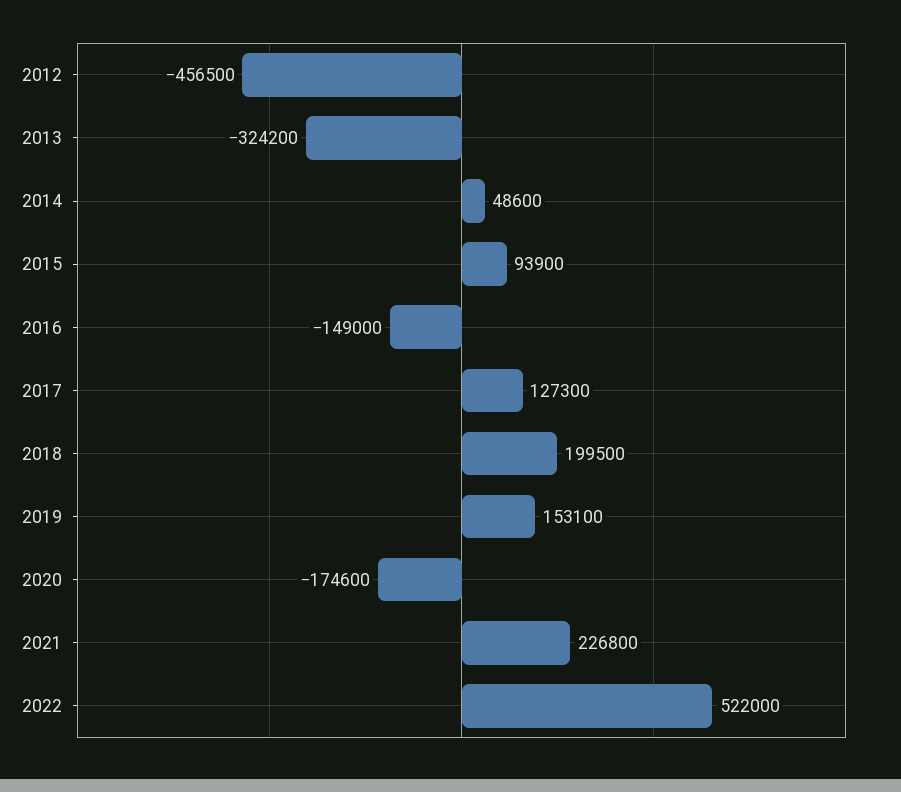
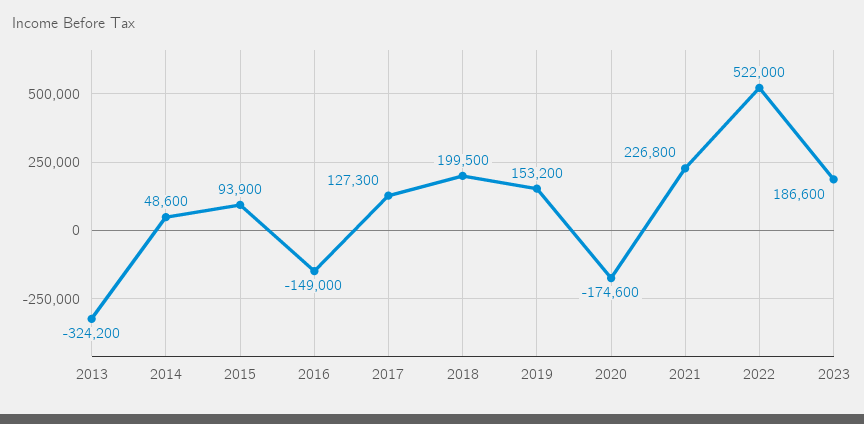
2012: -456500 -> none
2019: 153100 -> 153200
2023: none -> 186600

